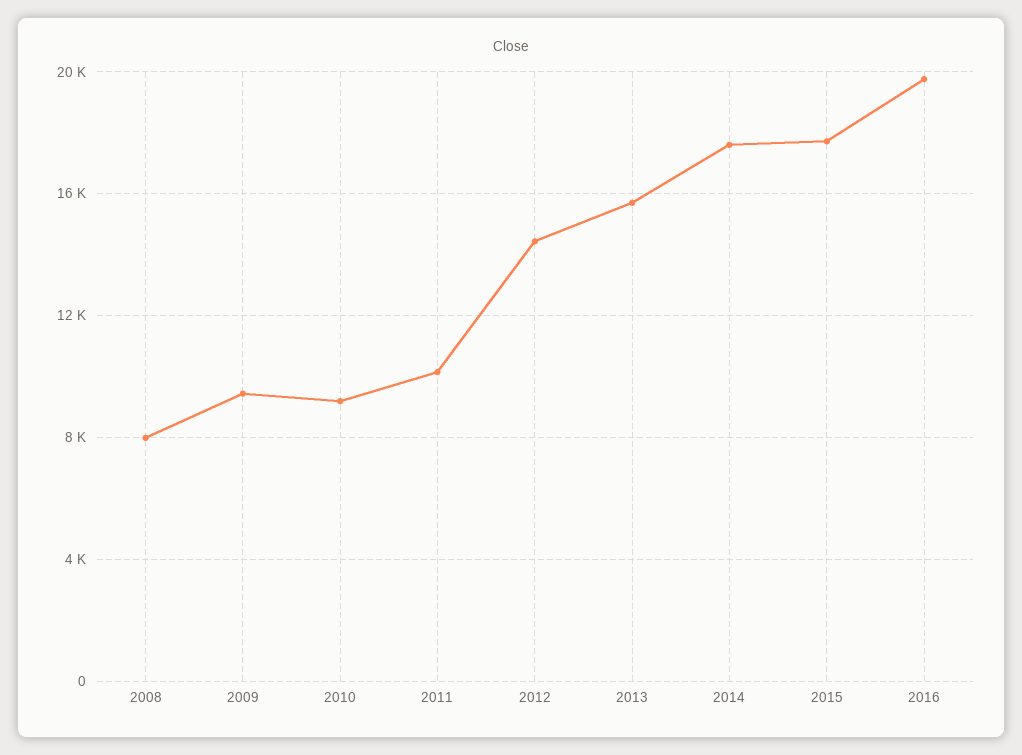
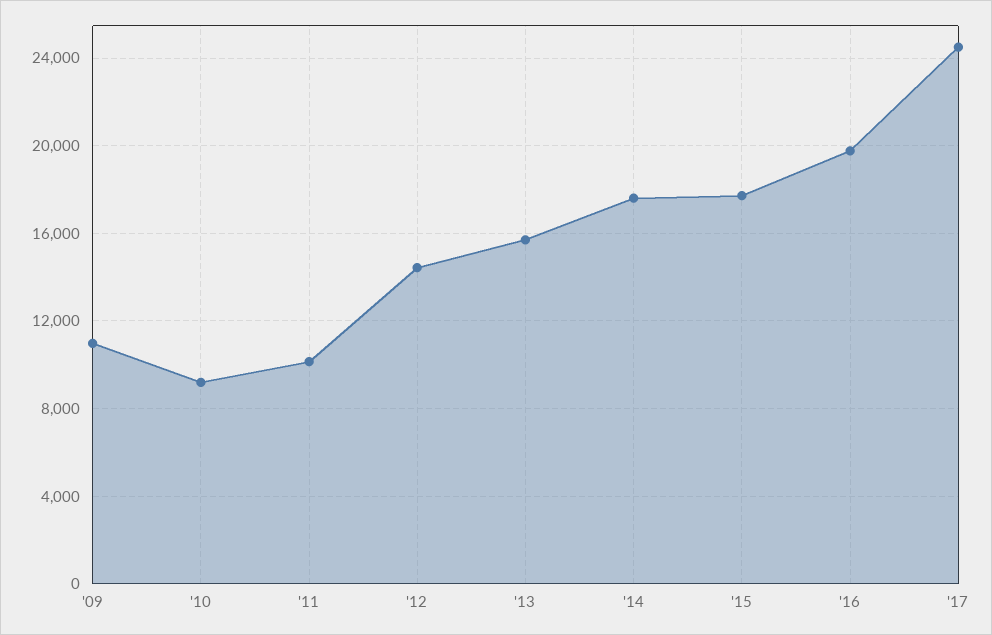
2008: 8000 -> none
2009: 9500 -> 11000
'17: none -> 24500

